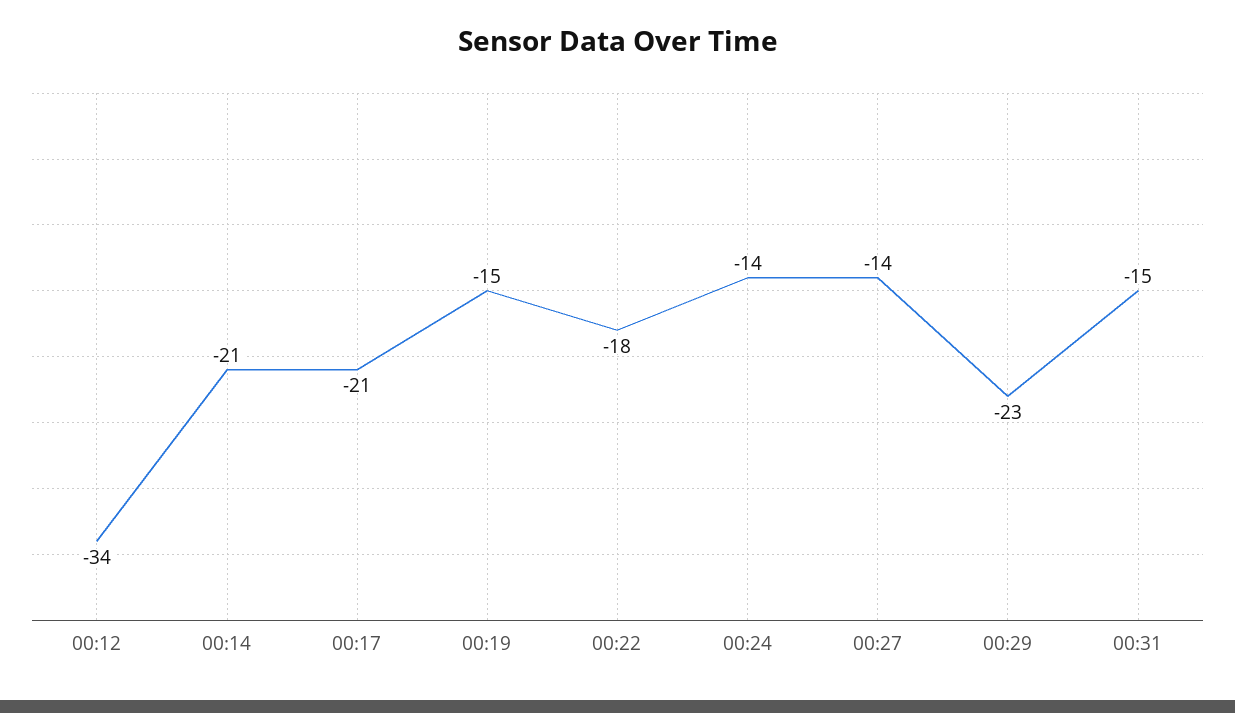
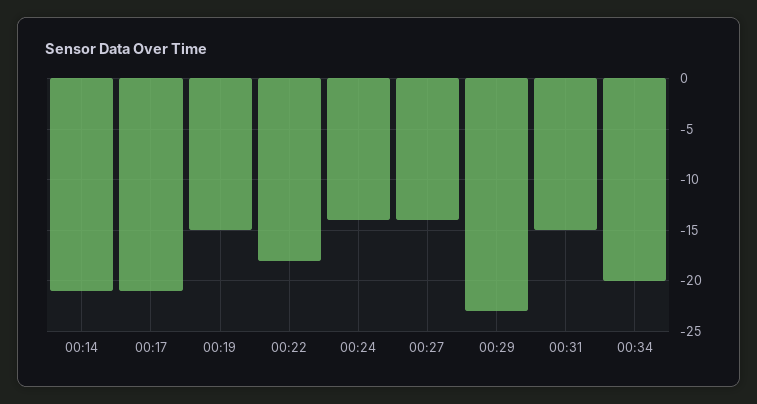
00:12: -34 -> none
00:34: none -> -20

